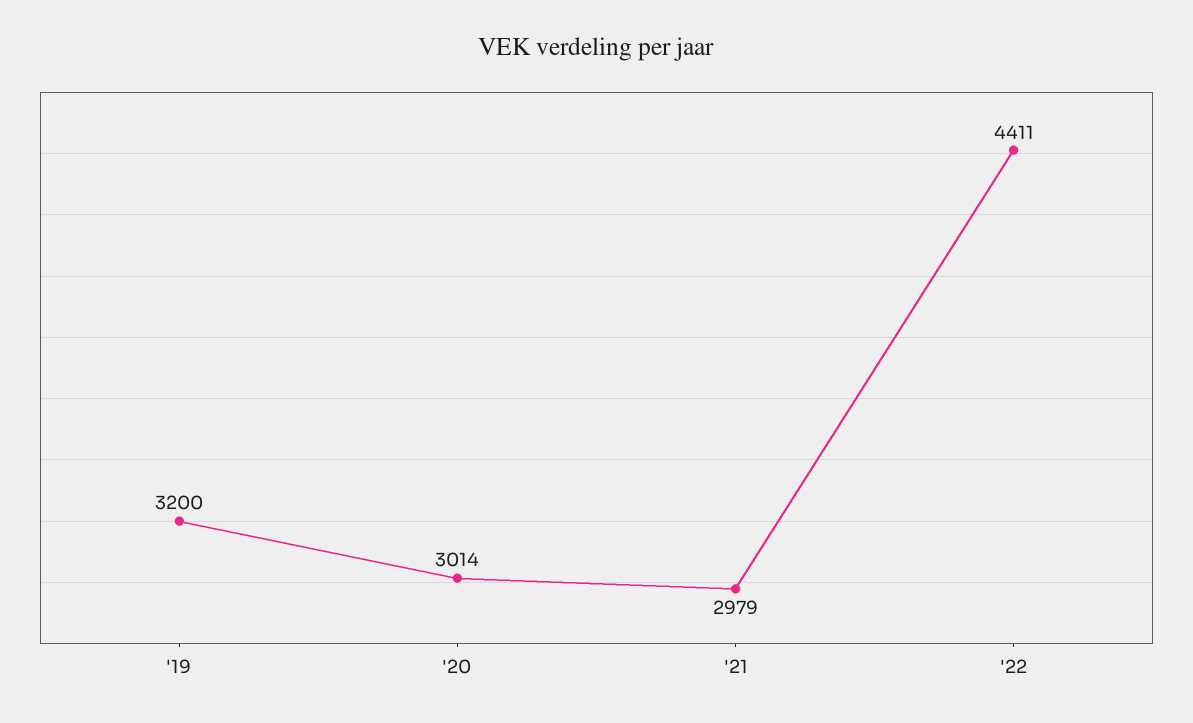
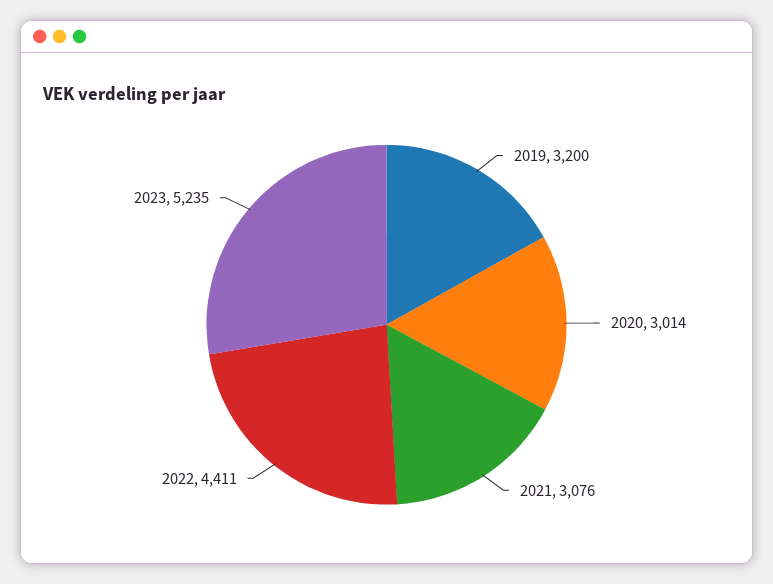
'21: 2979 -> 3076
2023: none -> 5235

